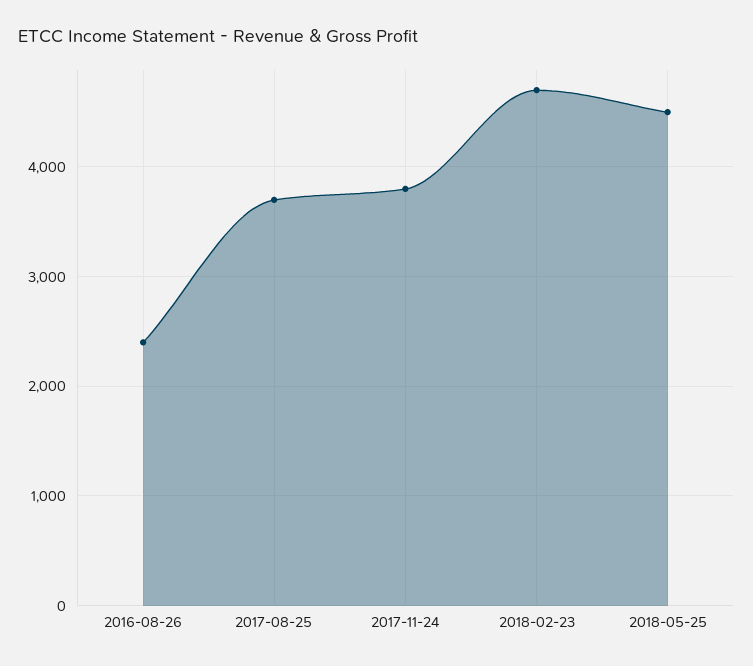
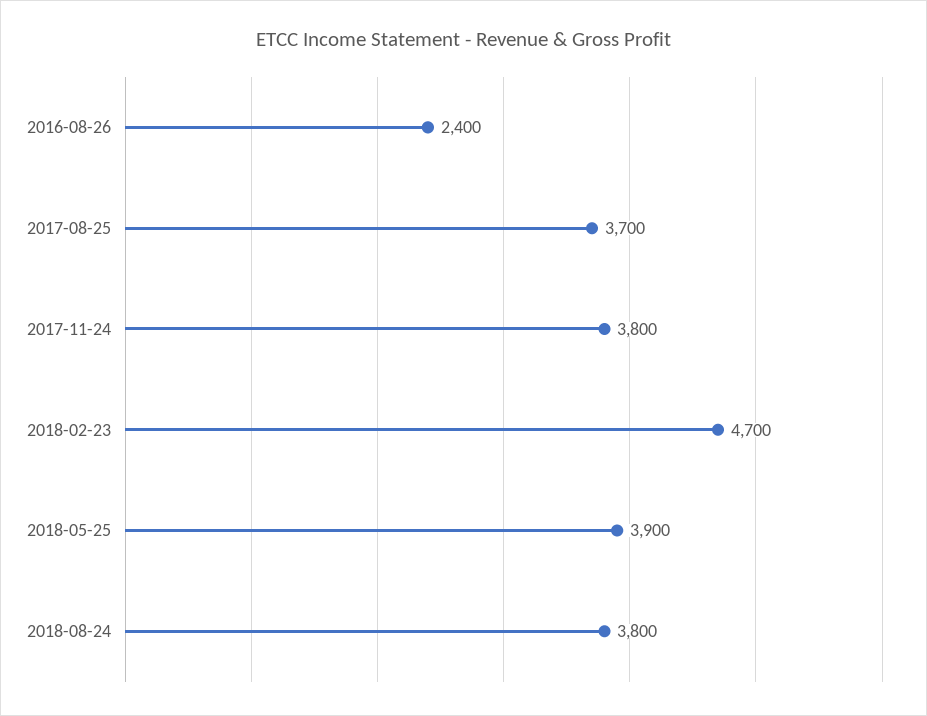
2018-05-25: 4500 -> 3900
2018-08-24: none -> 3800

